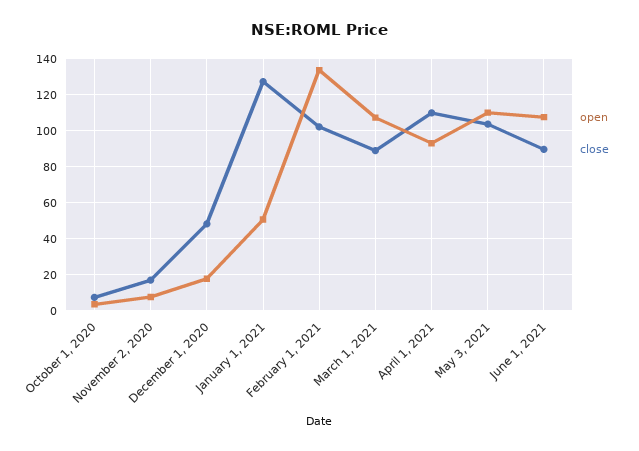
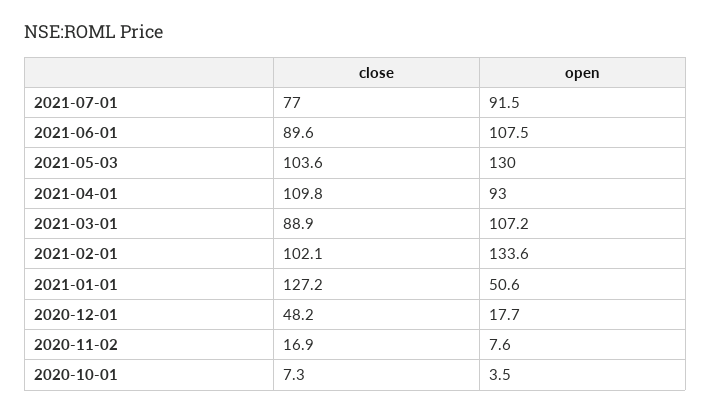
open, May 3, 2021: 110 -> 130
close, 2021-07-01: none -> 77
open, 2021-07-01: none -> 91.5

